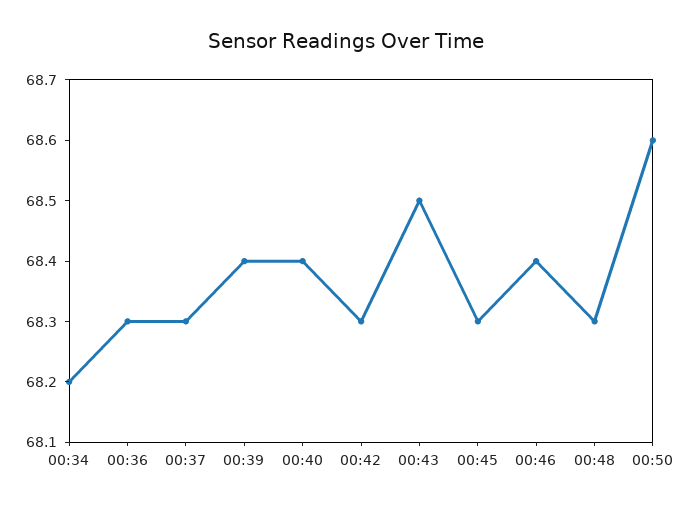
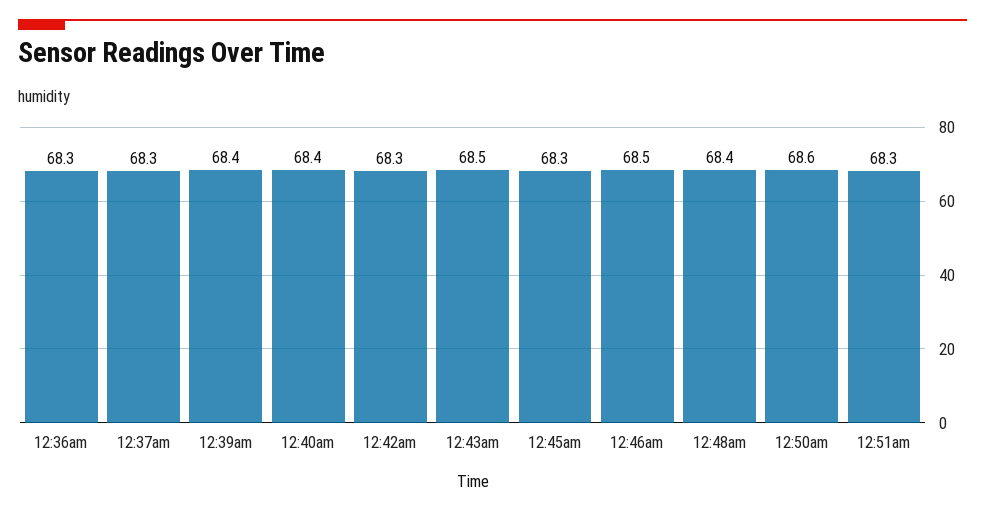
00:34: 68.2 -> none
00:46: 68.4 -> 68.5
00:48: 68.3 -> 68.4
12:51am: none -> 68.3

